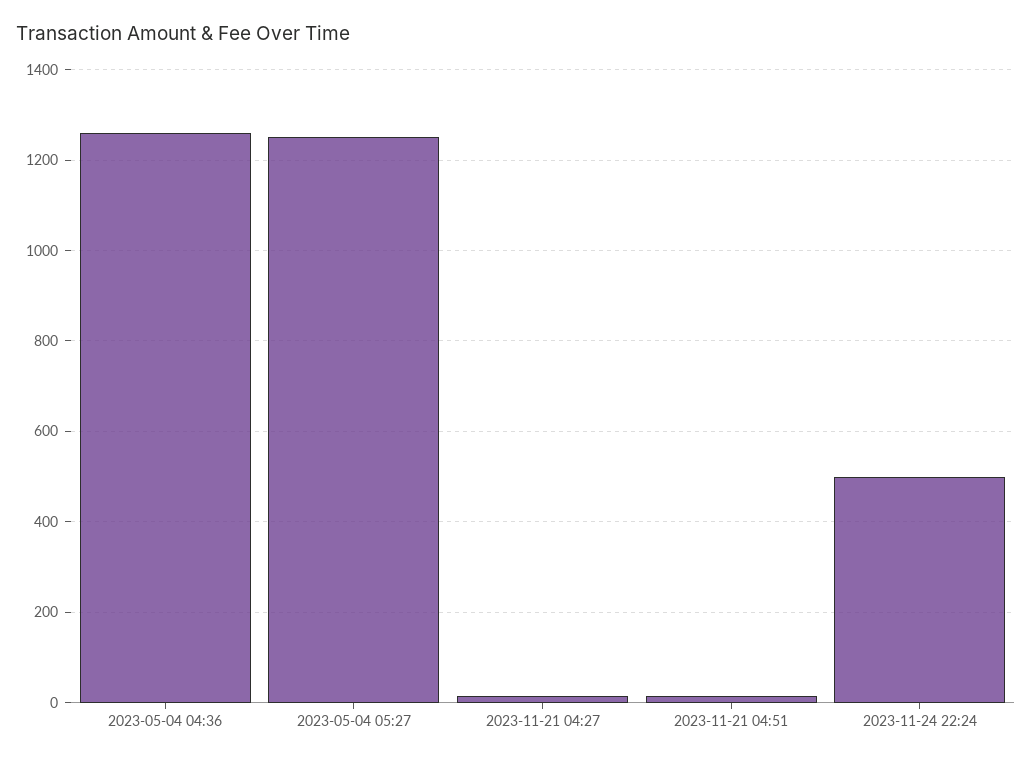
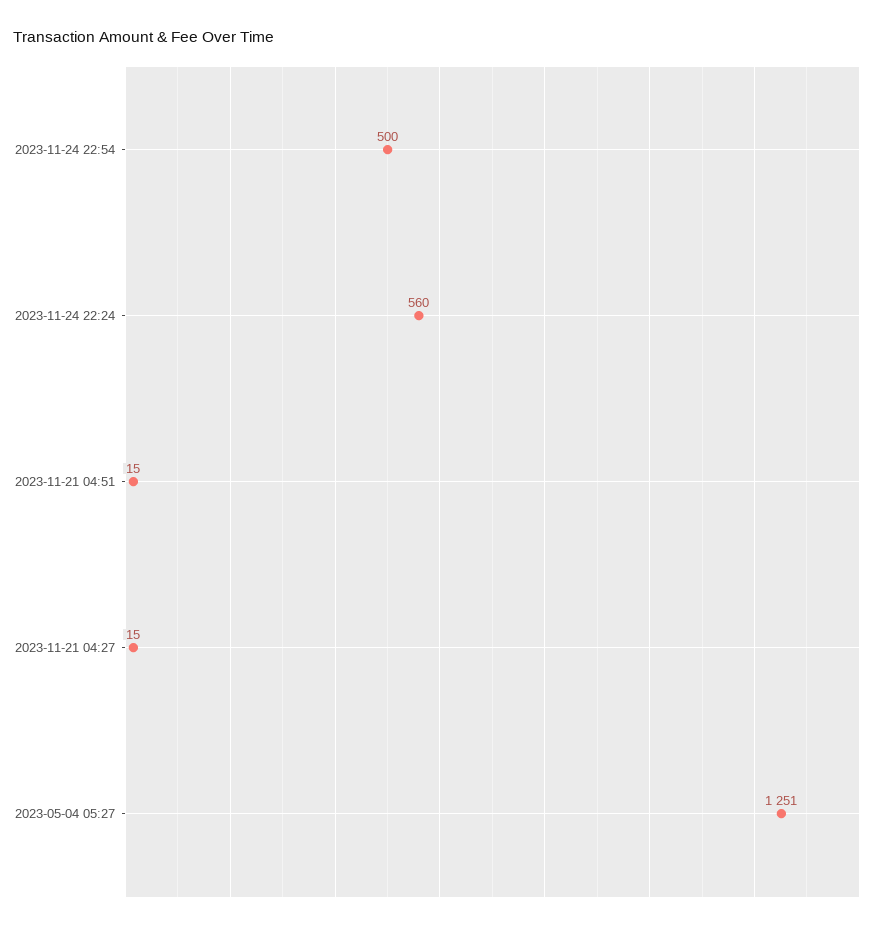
2023-05-04 04:36: 1260 -> none
2023-11-24 22:24: 500 -> 560
2023-11-24 22:54: none -> 500

